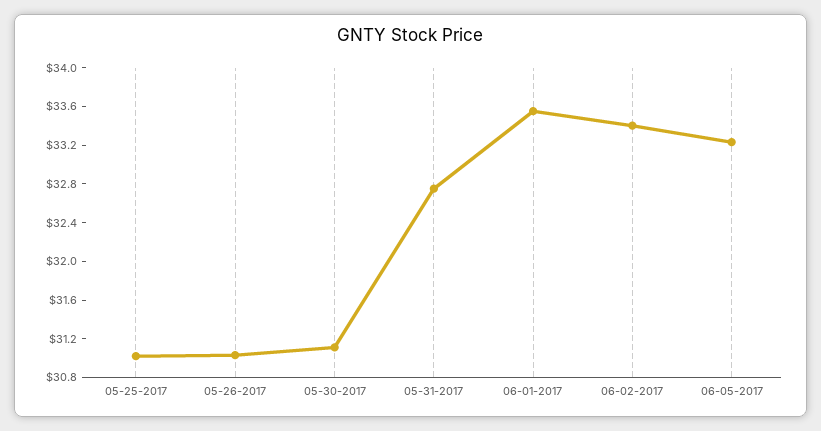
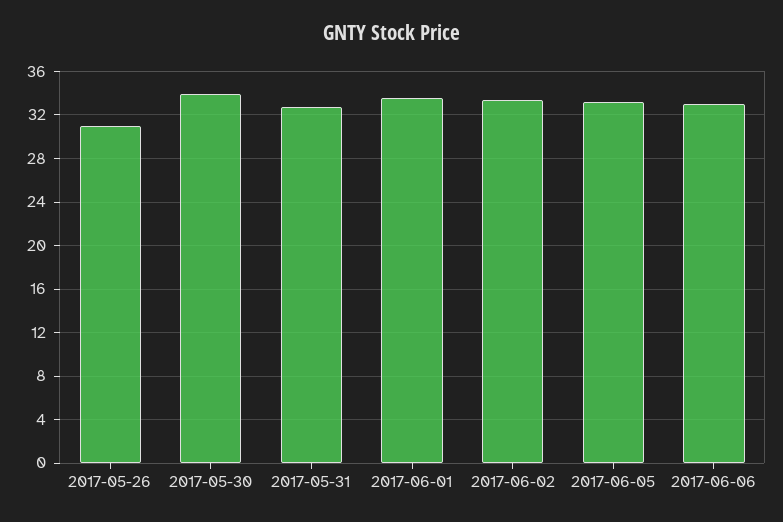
05-25-2017: 31 -> none
05-30-2017: 31.1 -> 34
2017-06-06: none -> 33

